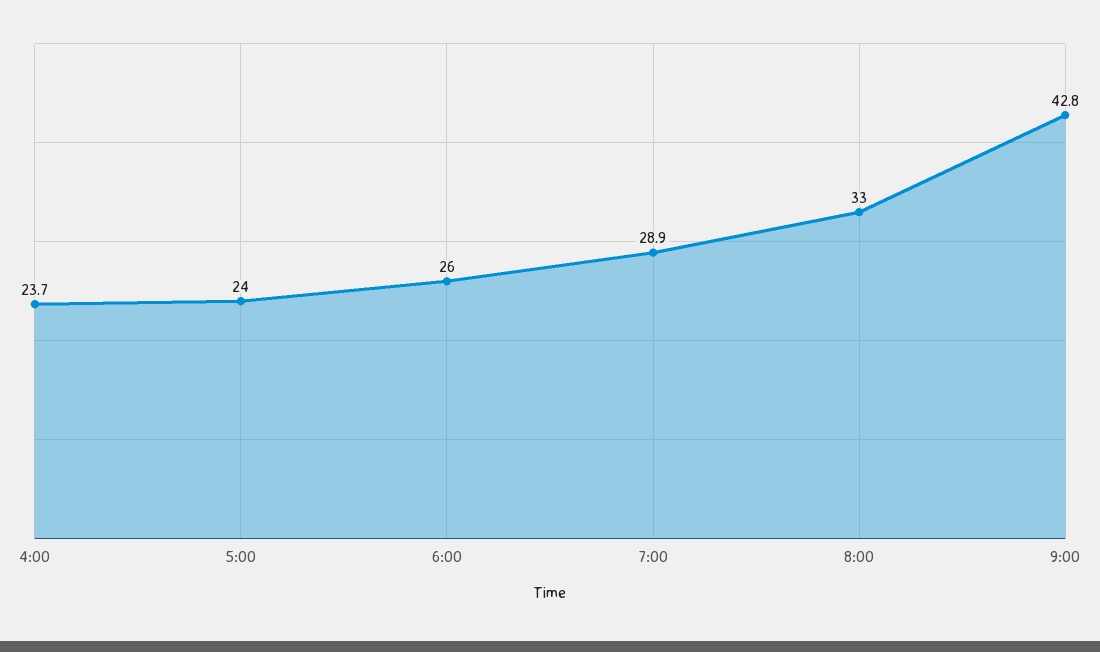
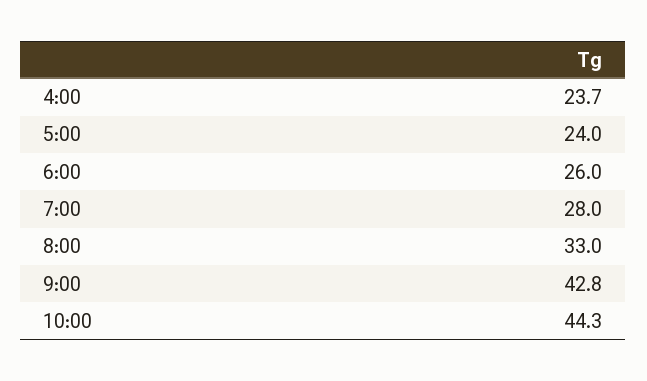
7:00: 28.9 -> 28
10:00: none -> 44.3

